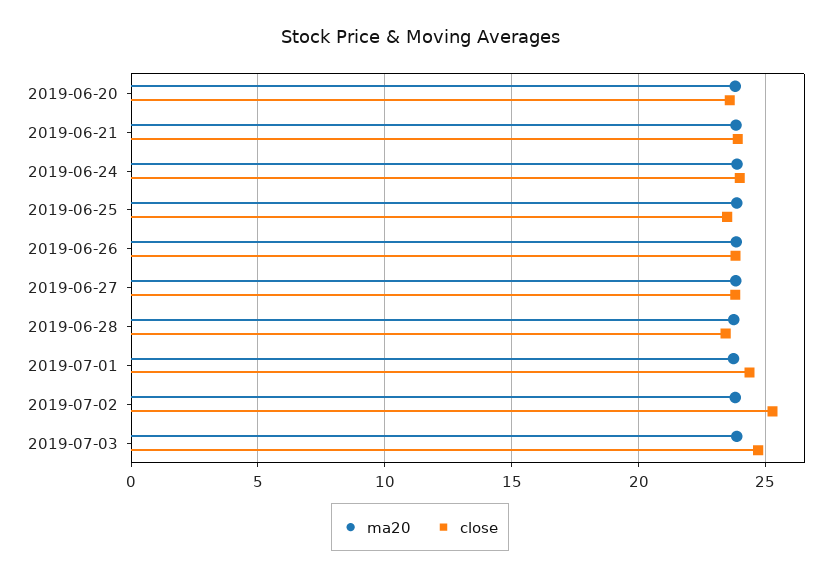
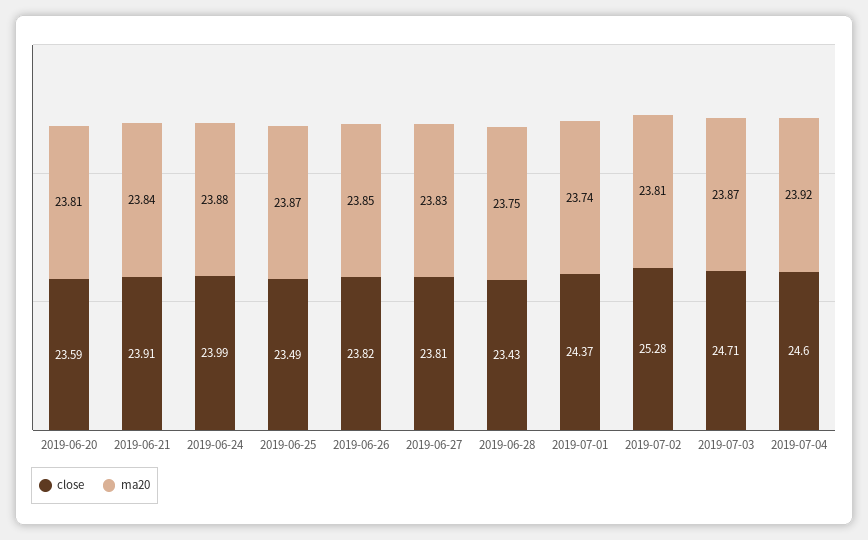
close, 2019-07-04: none -> 24.6
ma20, 2019-07-04: none -> 23.92

